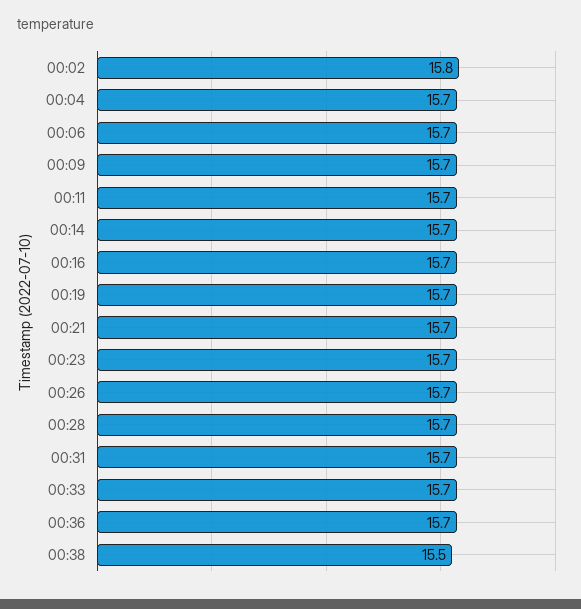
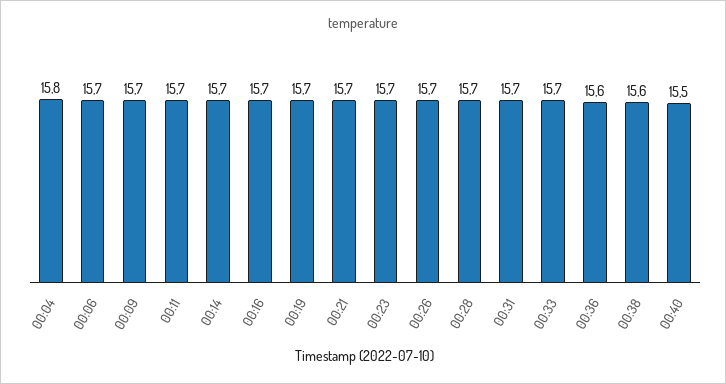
00:02: 15.8 -> none
00:04: 15.7 -> 15.8
00:36: 15.7 -> 15.6
00:38: 15.5 -> 15.6
00:40: none -> 15.5

